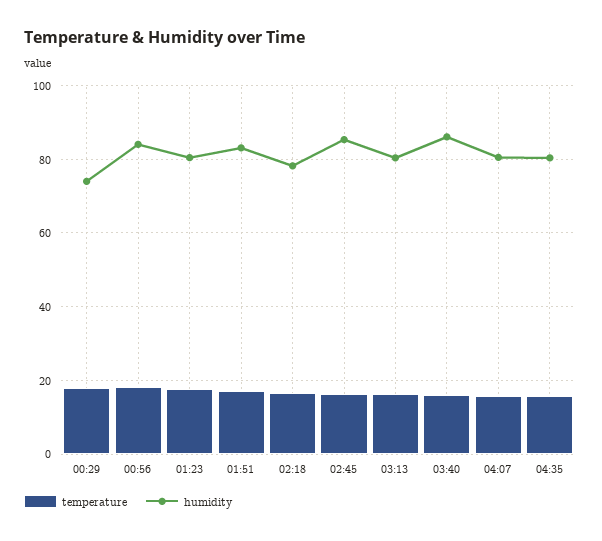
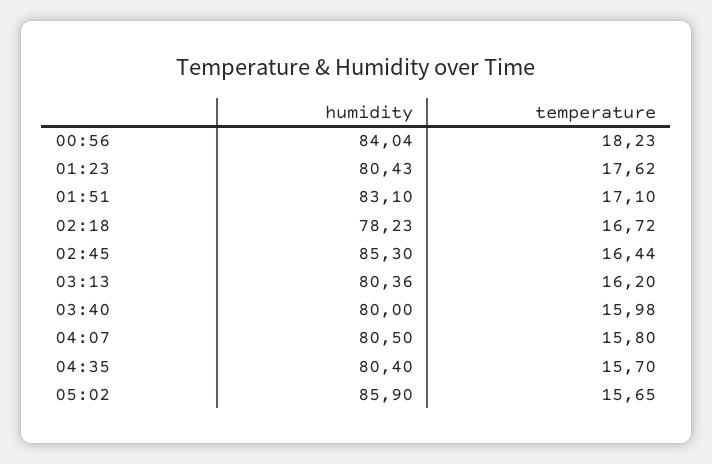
temperature, 00:29: 18 -> none
humidity, 00:29: 74 -> none
humidity, 03:40: 86 -> 80
humidity, 05:02: none -> 85.9
temperature, 05:02: none -> 15.65

